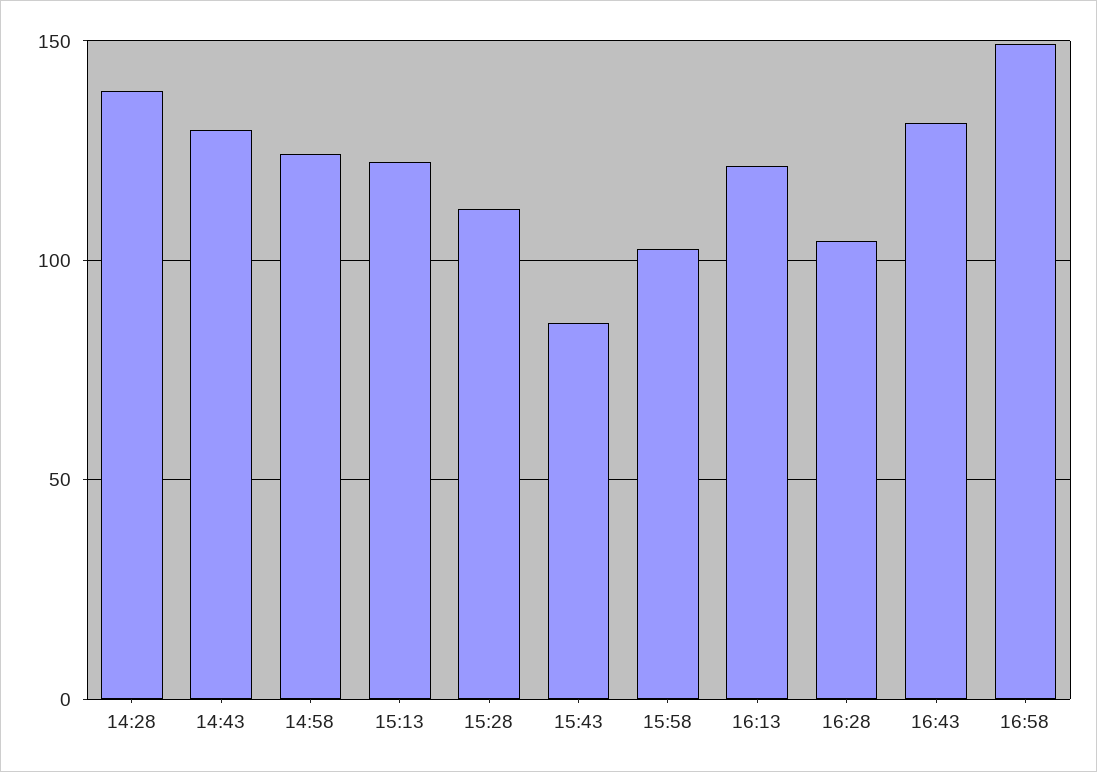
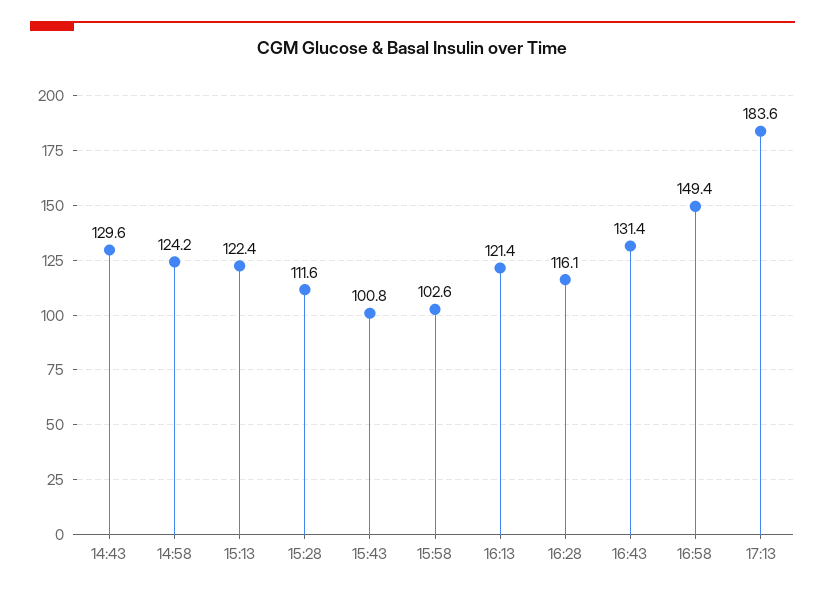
14:28: 140 -> none
15:43: 85 -> 100.8
16:28: 105 -> 116.1
17:13: none -> 183.6

